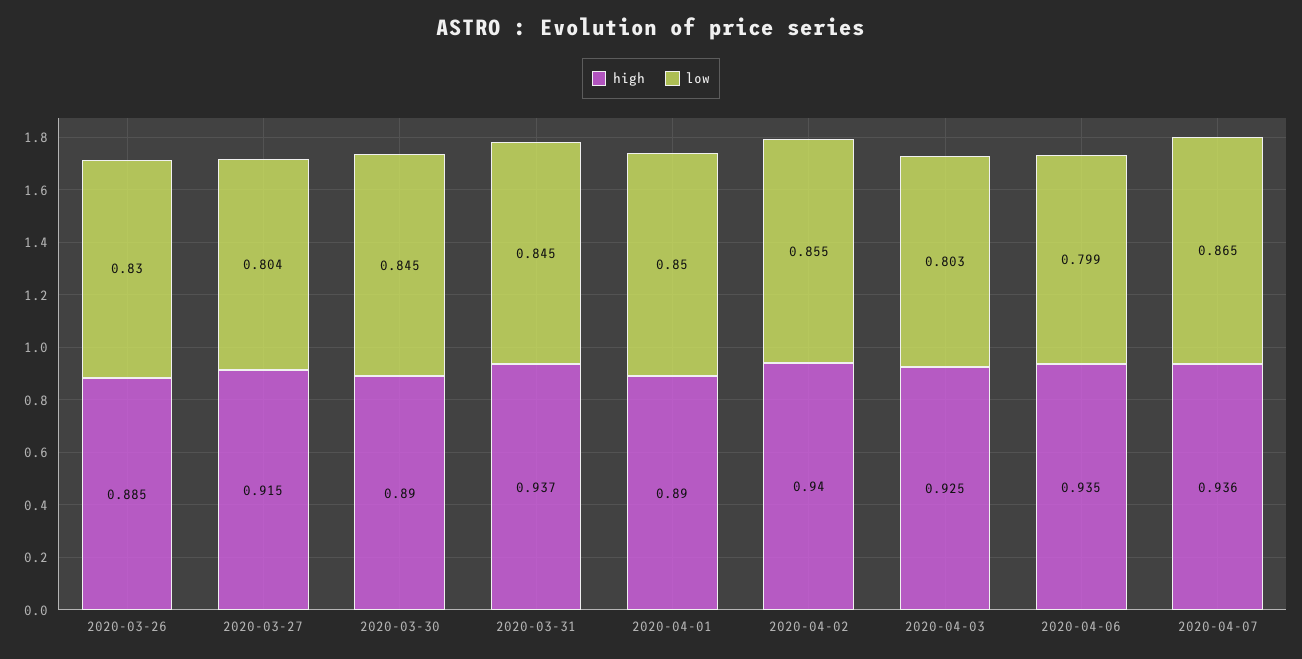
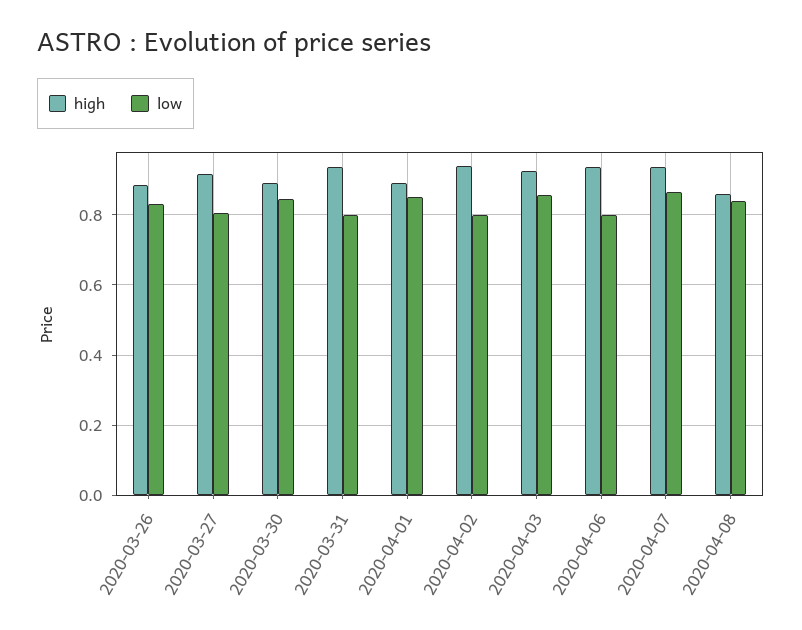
low, 2020-03-31: 0.845 -> 0.8
low, 2020-04-02: 0.855 -> 0.8
low, 2020-04-03: 0.803 -> 0.86
high, 2020-04-08: none -> 0.86
low, 2020-04-08: none -> 0.84

